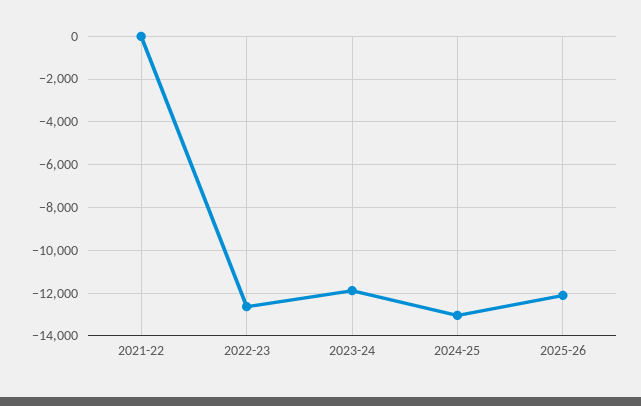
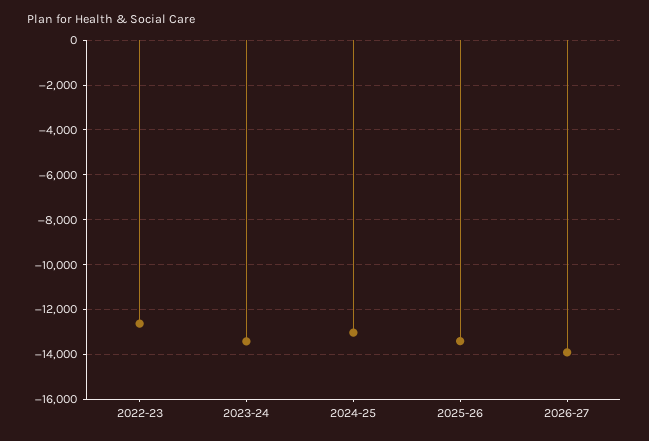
2021-22: 0 -> none
2023-24: -12000 -> -13500
2025-26: -12000 -> -13500
2026-27: none -> -14000

